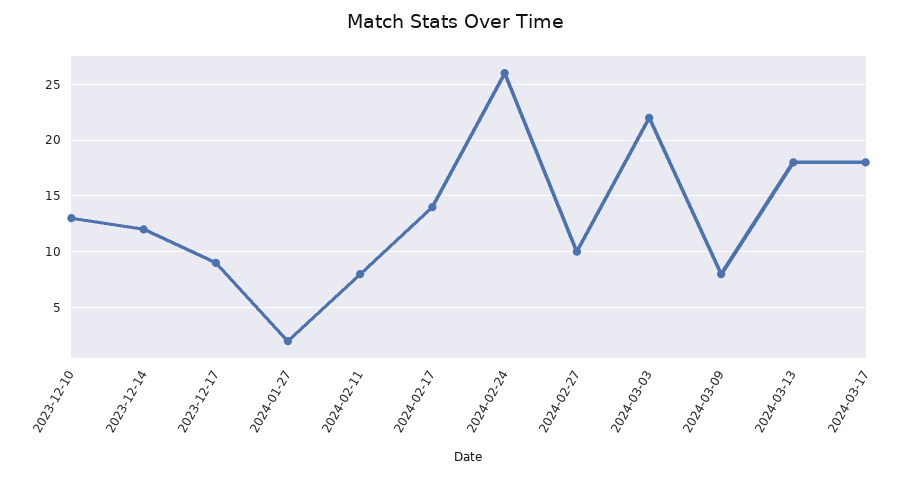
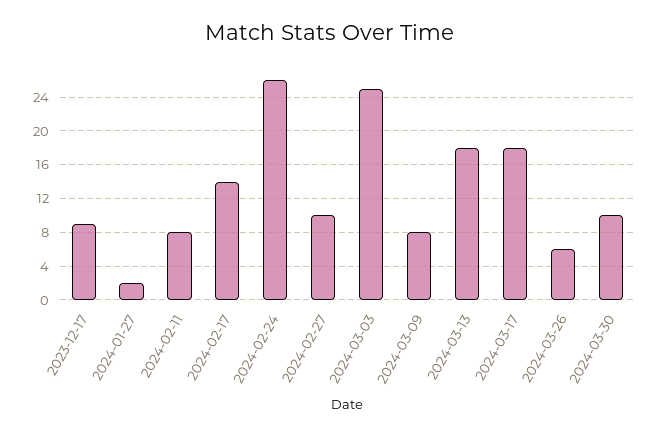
2023-12-10: 13 -> none
2023-12-14: 12 -> none
2024-03-03: 22 -> 25
2024-03-26: none -> 6
2024-03-30: none -> 10

